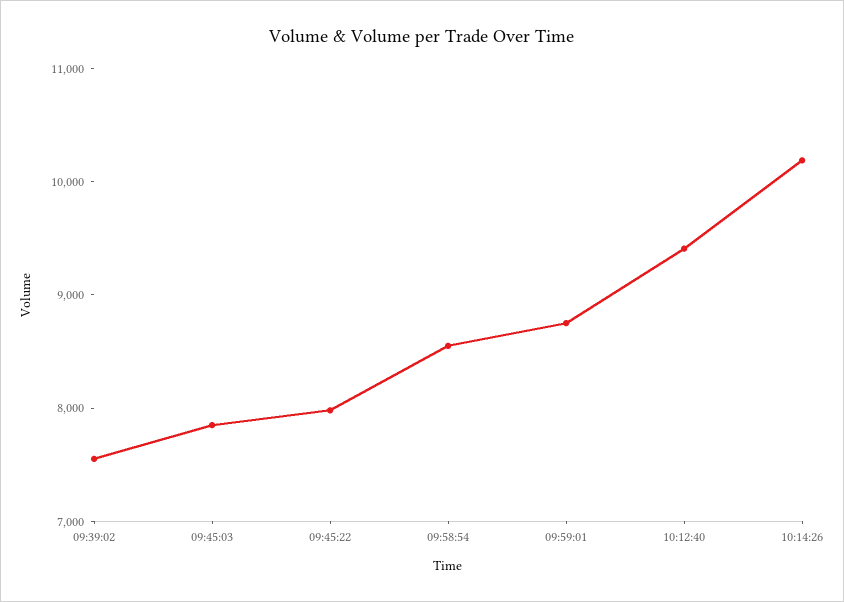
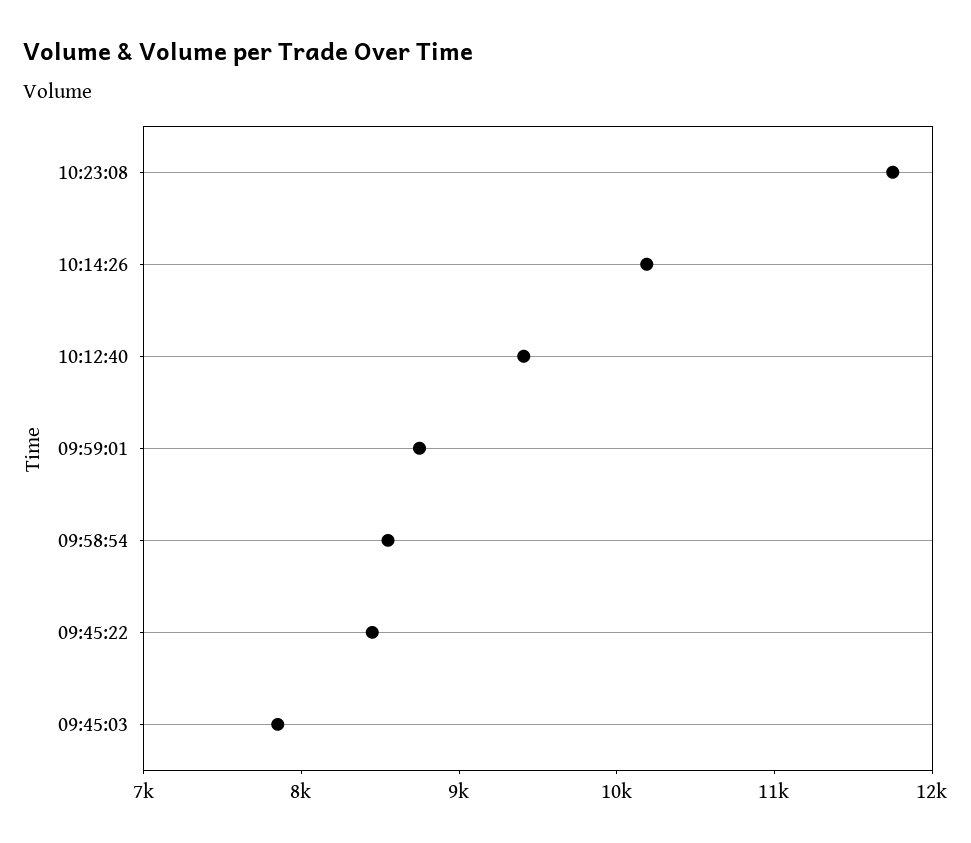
09:39:02: 7600 -> none
09:45:22: 8000 -> 8400
10:23:08: none -> 11800

